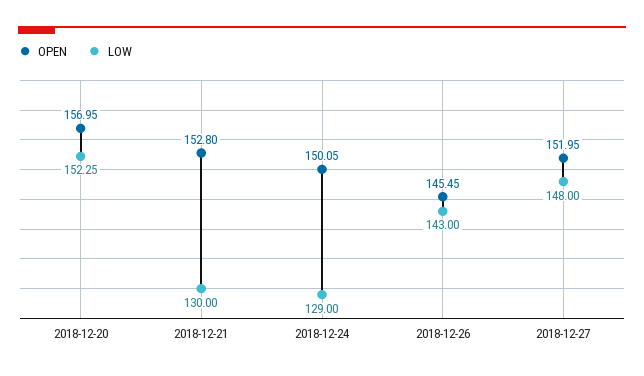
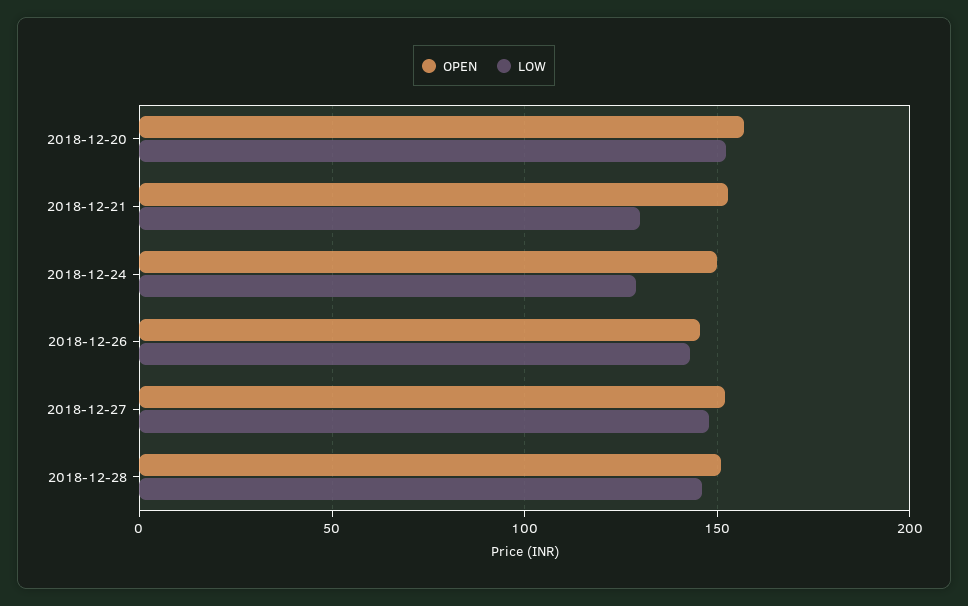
OPEN, 2018-12-28: none -> 150
LOW, 2018-12-28: none -> 145

